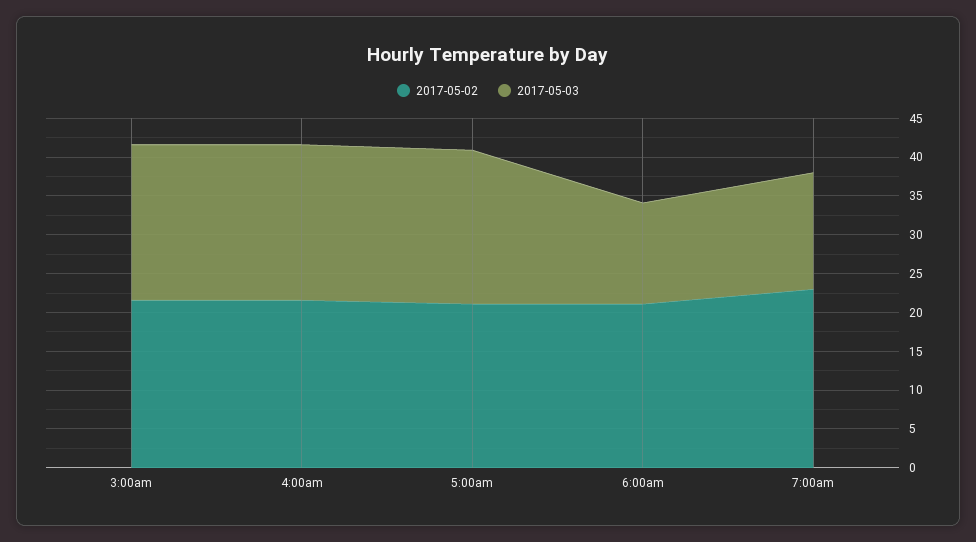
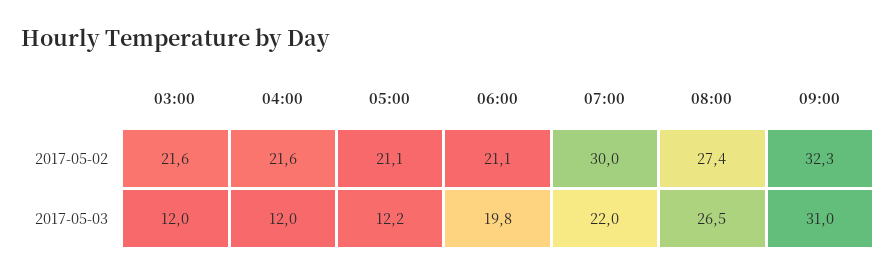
2017-05-03, 3:00am: 20 -> 12
2017-05-03, 4:00am: 20 -> 12
2017-05-03, 5:00am: 20 -> 12.2
2017-05-03, 6:00am: 12.5 -> 19.8
2017-05-02, 7:00am: 22.5 -> 30
2017-05-03, 7:00am: 15 -> 22
2017-05-02, 08:00: none -> 27.4
2017-05-02, 09:00: none -> 32.3
2017-05-03, 08:00: none -> 26.5
2017-05-03, 09:00: none -> 31

